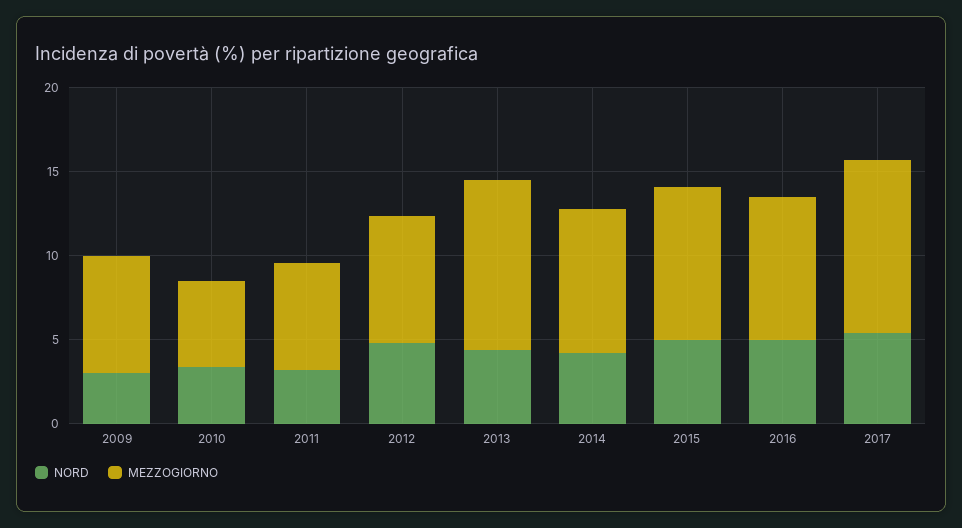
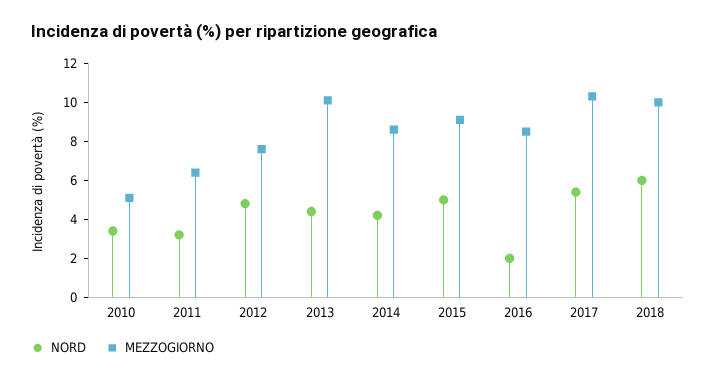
NORD, 2009: 3 -> none
MEZZOGIORNO, 2009: 7 -> none
NORD, 2016: 5 -> 2
NORD, 2018: none -> 6
MEZZOGIORNO, 2018: none -> 10

